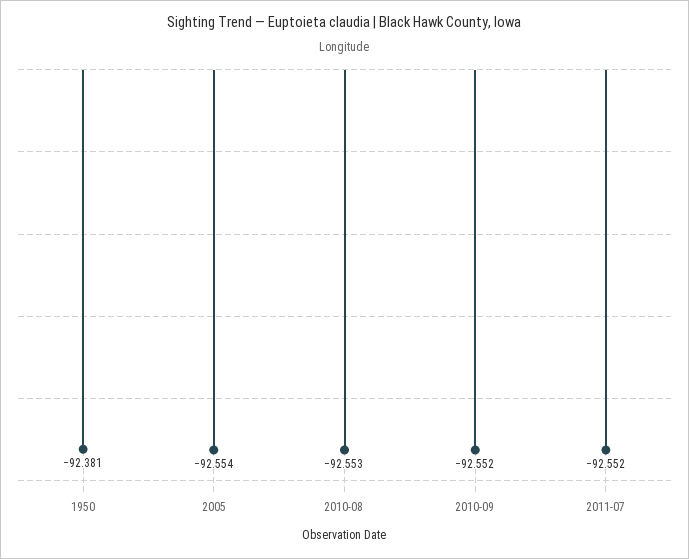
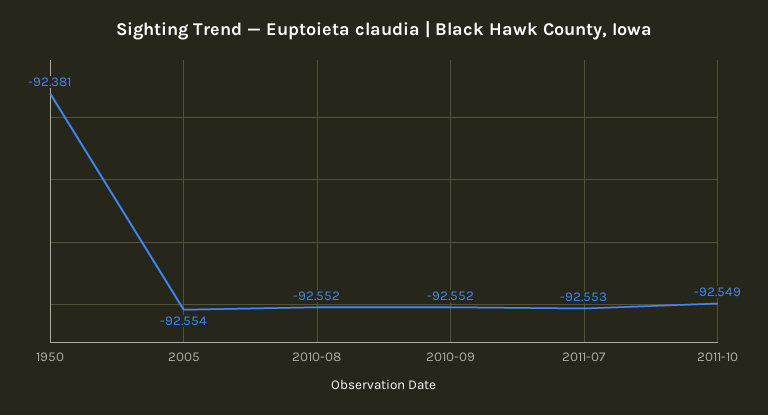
2010-08: -92.553 -> -92.552
2011-07: -92.552 -> -92.553
2011-10: none -> -92.549

